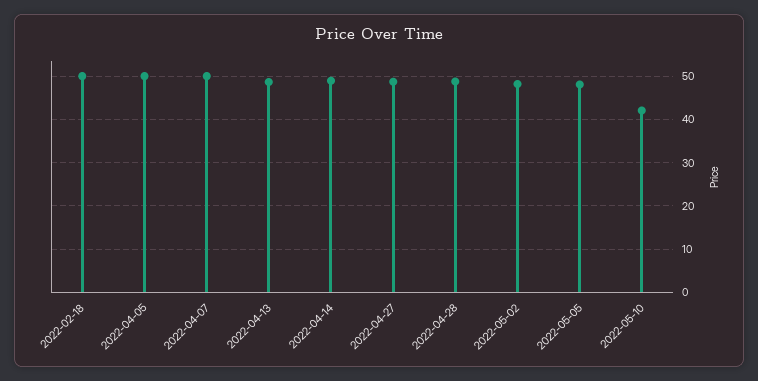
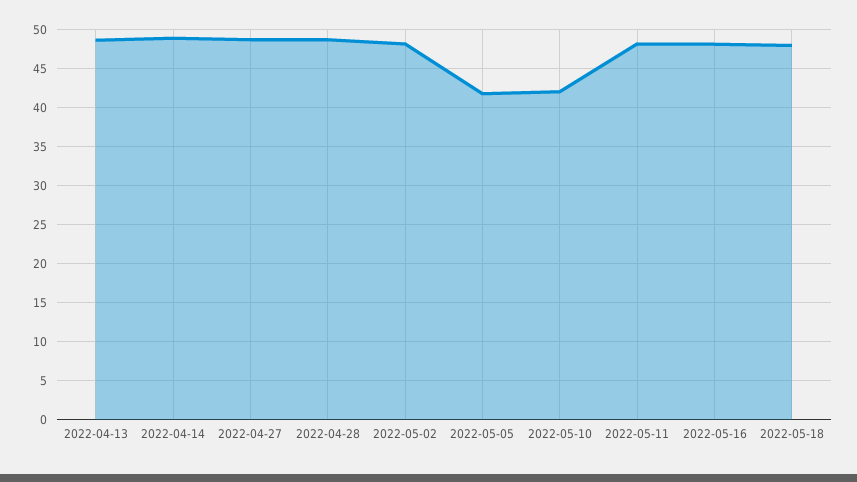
2022-02-18: 50 -> none
2022-04-05: 50 -> none
2022-04-07: 50 -> none
2022-05-05: 48 -> 42
2022-05-11: none -> 48
2022-05-16: none -> 48
2022-05-18: none -> 48

